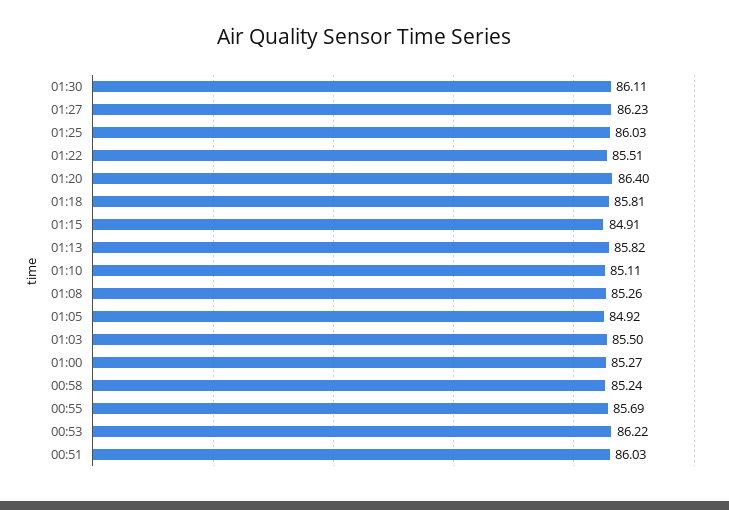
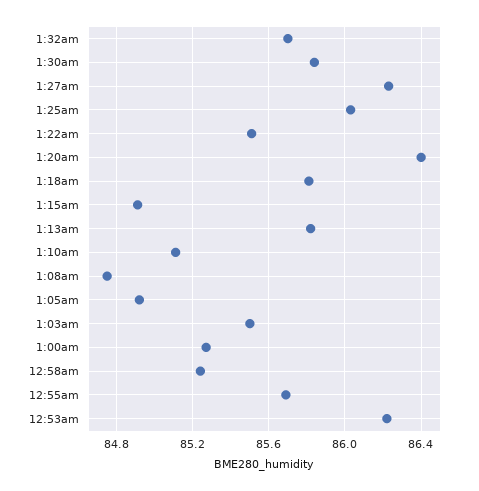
01:30: 86.11 -> 85.85
01:08: 85.26 -> 84.75
00:51: 86.03 -> none
1:32am: none -> 85.7

